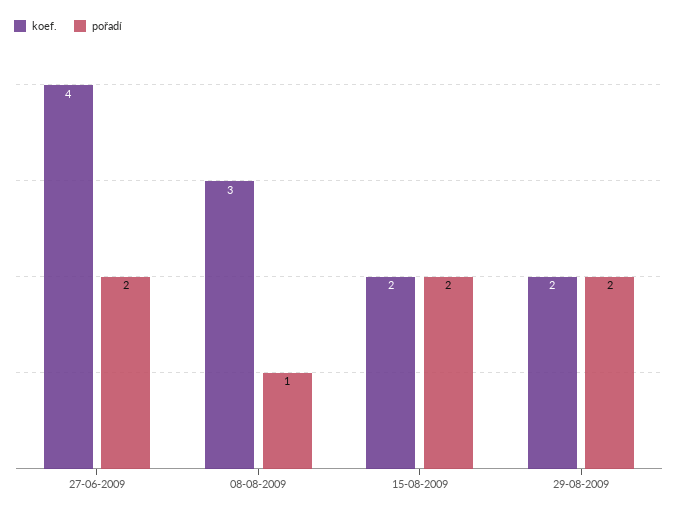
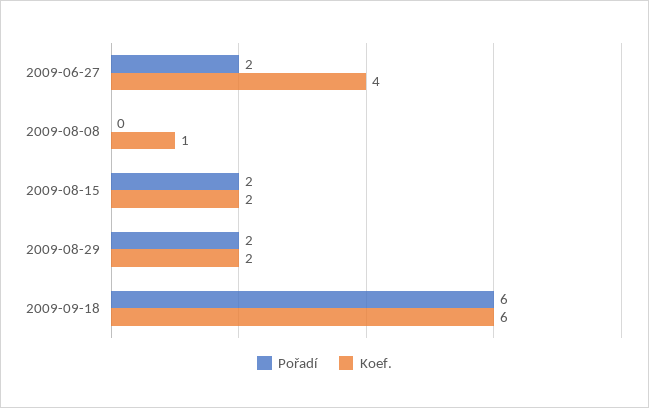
koef., 08-08-2009: 3 -> 1
pořadí, 08-08-2009: 1 -> 0
pořadí, 2009-09-18: none -> 6
koef., 2009-09-18: none -> 6

